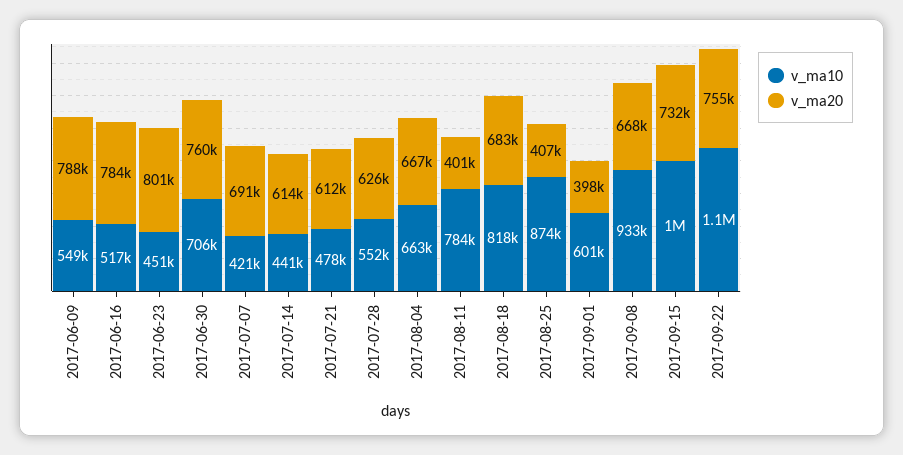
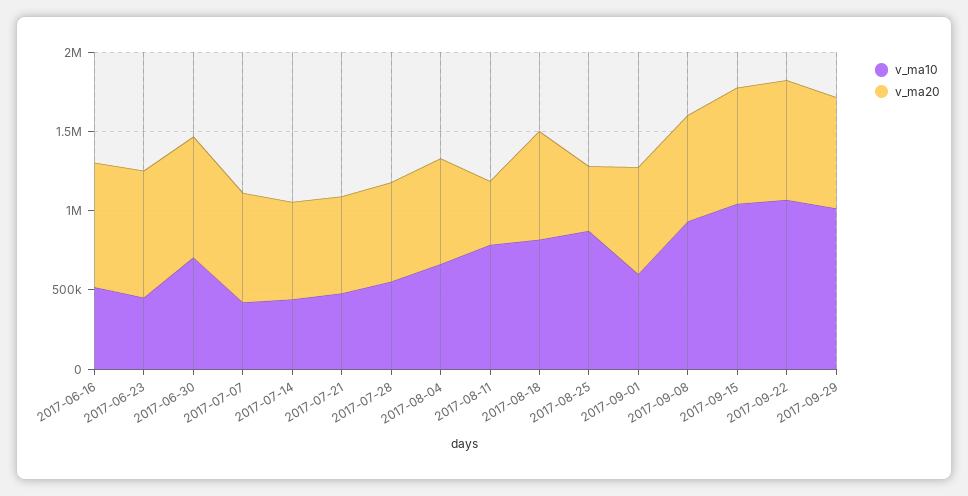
v_ma10, 2017-06-09: 549000 -> none
v_ma20, 2017-06-09: 788000 -> none
v_ma20, 2017-09-01: 398000 -> 700000
v_ma10, 2017-09-29: none -> 1000000
v_ma20, 2017-09-29: none -> 700000

